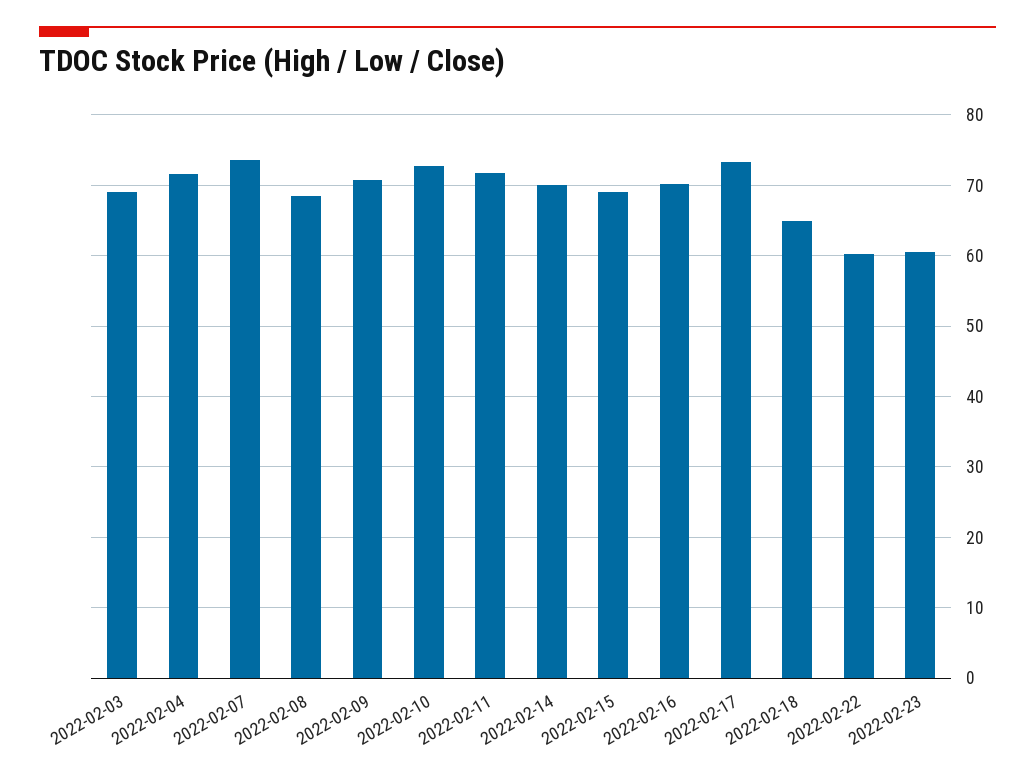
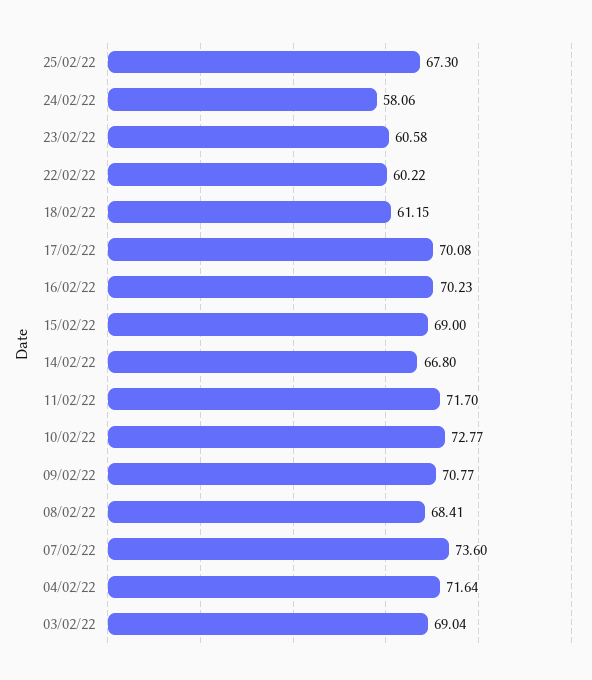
2022-02-14: 70 -> 66.8
2022-02-17: 73 -> 70.08
2022-02-18: 65 -> 61.15
25/02/22: none -> 67.3
24/02/22: none -> 58.06

